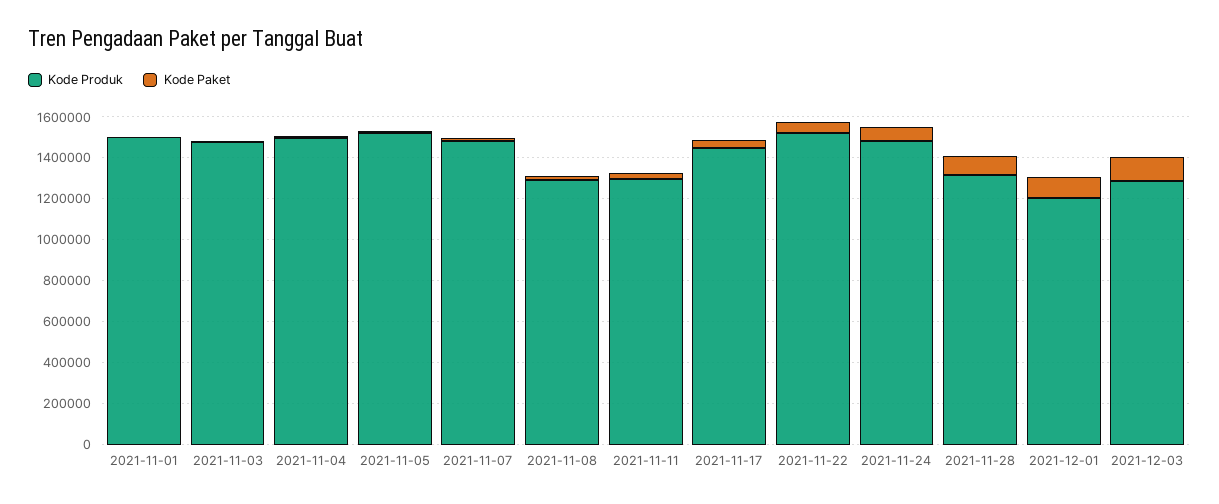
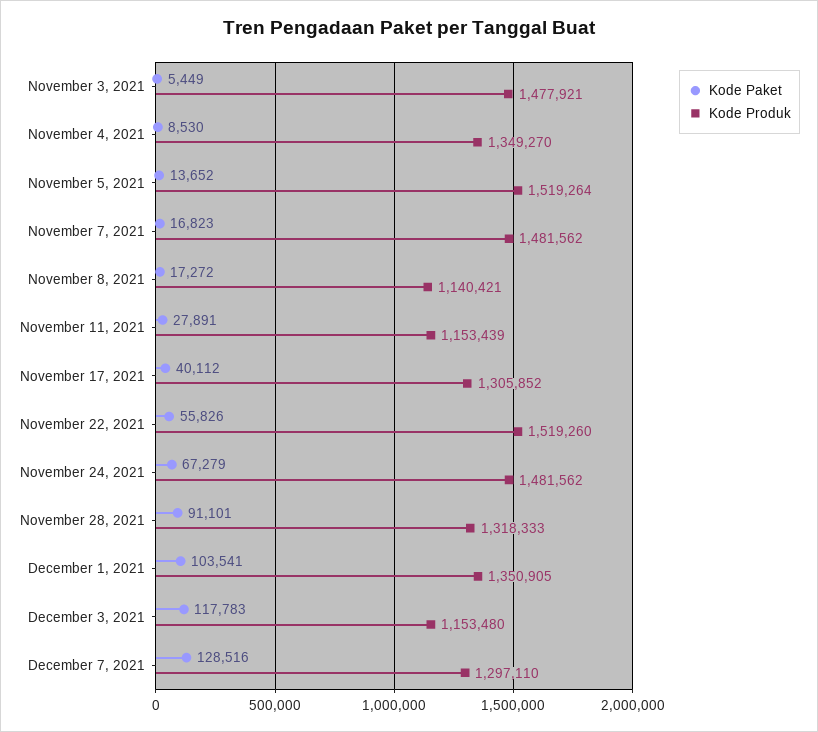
Kode Produk, 2021-11-01: 1500000 -> none
Kode Paket, 2021-11-01: 0 -> none
Kode Produk, 2021-11-04: 1500000 -> 1349270
Kode Produk, 2021-11-08: 1300000 -> 1140421
Kode Produk, 2021-11-11: 1300000 -> 1153439
Kode Produk, 2021-11-17: 1450000 -> 1305852
Kode Produk, 2021-12-01: 1200000 -> 1350905
Kode Produk, 2021-12-03: 1300000 -> 1153480
Kode Paket, December 7, 2021: none -> 128516
Kode Produk, December 7, 2021: none -> 1297110

